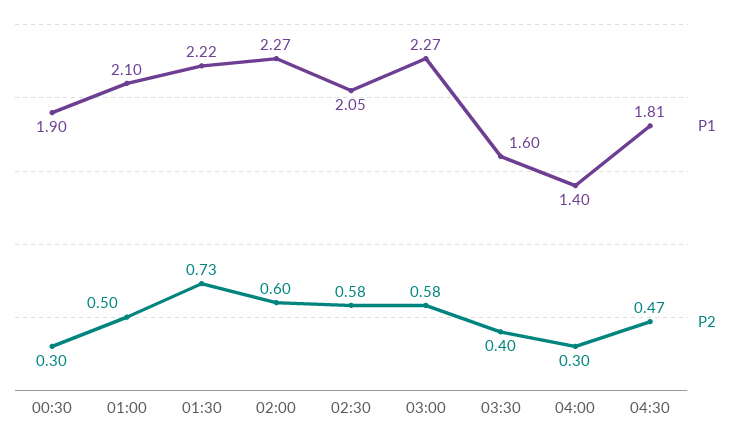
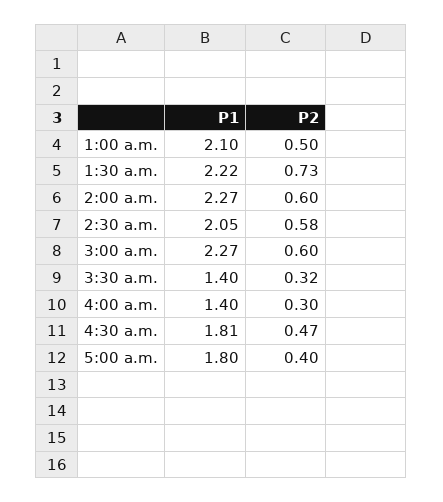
P1, 00:30: 1.9 -> none
P2, 00:30: 0.3 -> none
P2, 03:00: 0.58 -> 0.6
P1, 03:30: 1.6 -> 1.4
P2, 03:30: 0.4 -> 0.32
P1, 5:00 a.m.: none -> 1.8
P2, 5:00 a.m.: none -> 0.4

